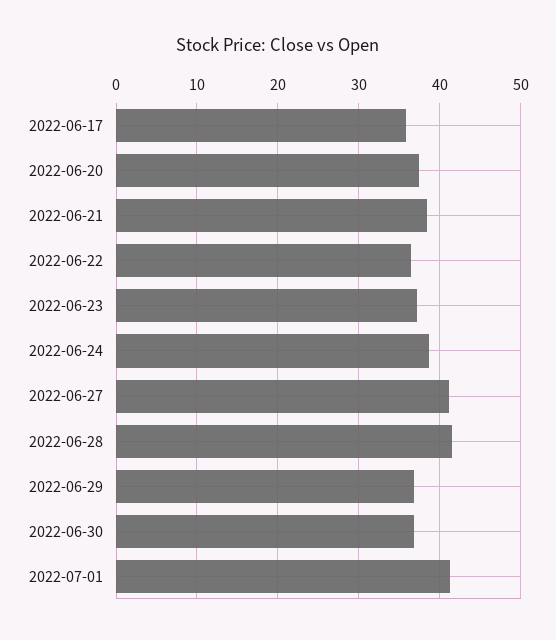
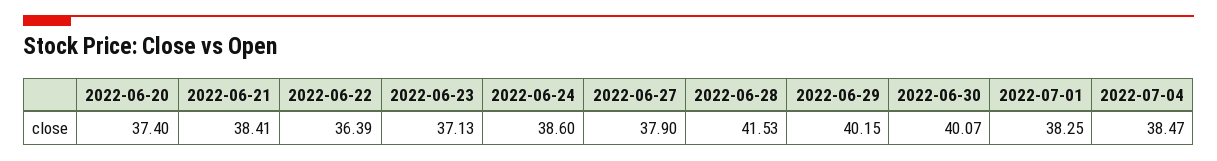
2022-06-17: 36 -> none
2022-06-27: 41 -> 37.9
2022-06-29: 37 -> 40.15
2022-06-30: 37 -> 40.07
2022-07-01: 41 -> 38.25
2022-07-04: none -> 38.47

